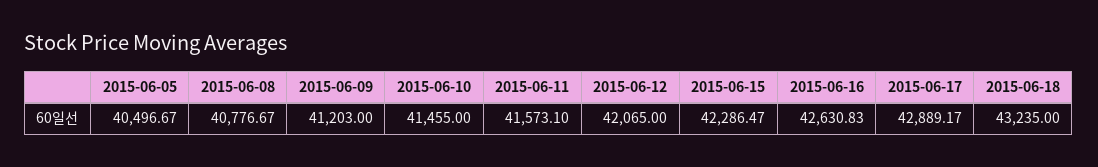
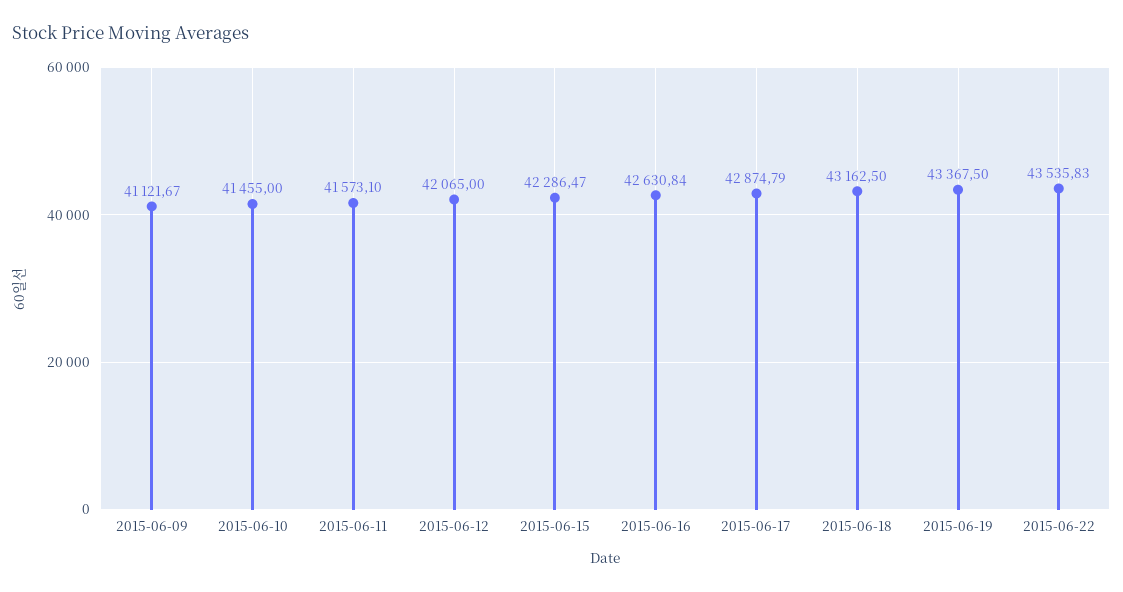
2015-06-05: 40496.67 -> none
2015-06-08: 40776.67 -> none
2015-06-09: 41203 -> 41121.67
2015-06-16: 42630.83 -> 42630.84
2015-06-17: 42889.17 -> 42874.79
2015-06-18: 43235 -> 43162.5
2015-06-19: none -> 43367.5
2015-06-22: none -> 43535.83

